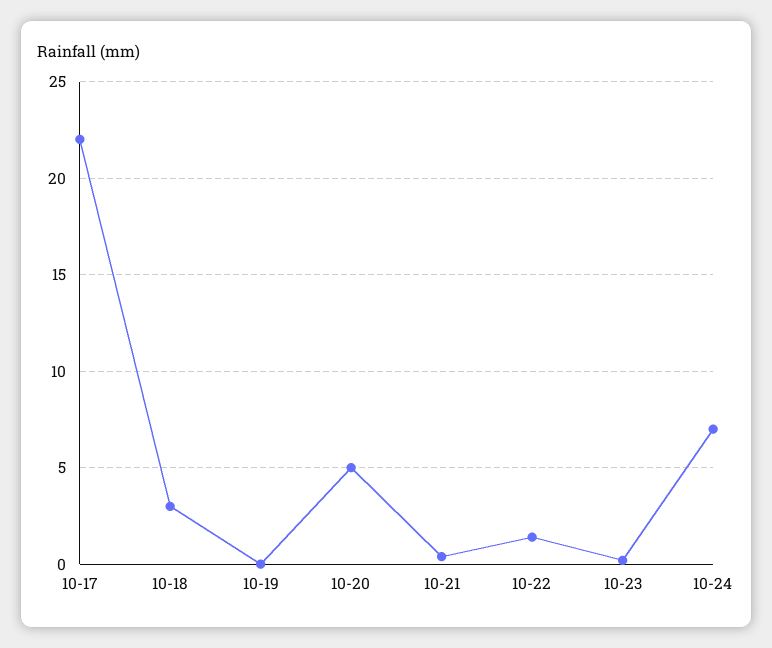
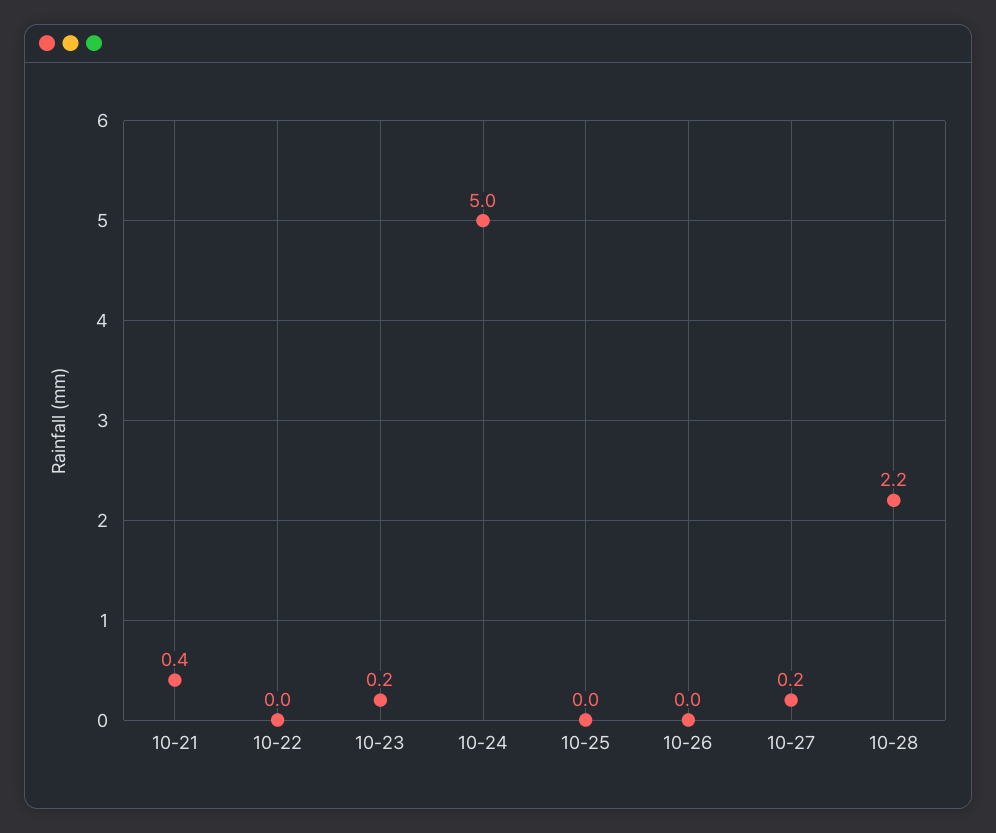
10-17: 22 -> none
10-18: 3 -> none
10-19: 0 -> none
10-20: 5 -> none
10-22: 1.5 -> 0
10-24: 7 -> 5
10-25: none -> 0
10-26: none -> 0
10-27: none -> 0.2
10-28: none -> 2.2

